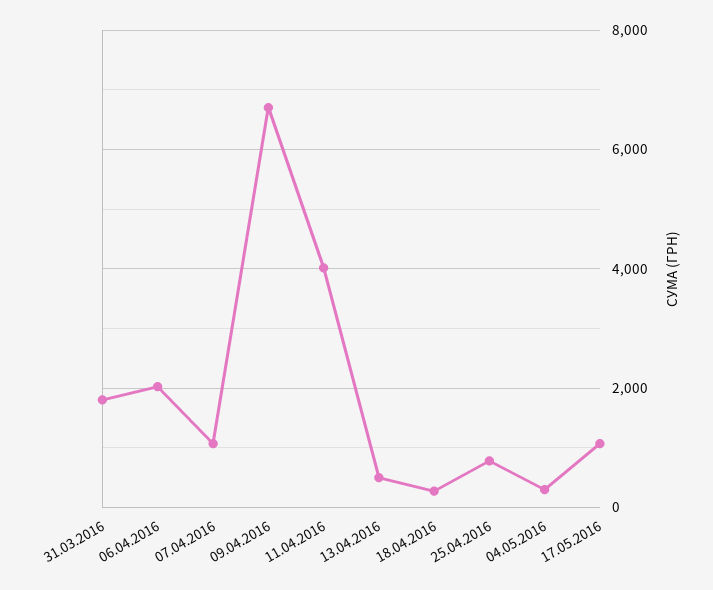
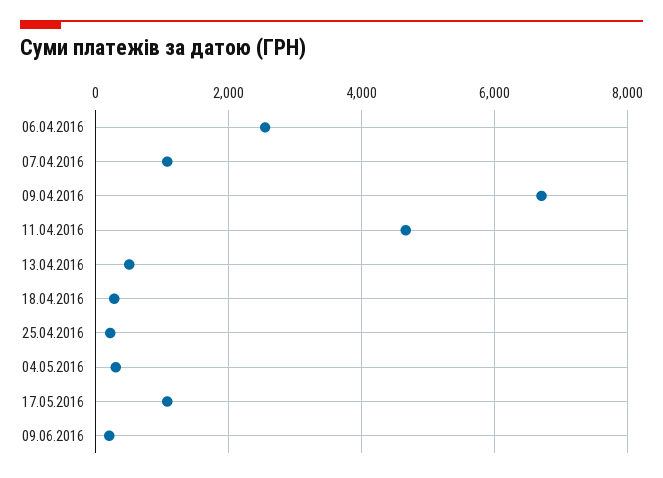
31.03.2016: 1800 -> none
06.04.2016: 2000 -> 2600
11.04.2016: 4000 -> 4600
25.04.2016: 800 -> 200
09.06.2016: none -> 200

